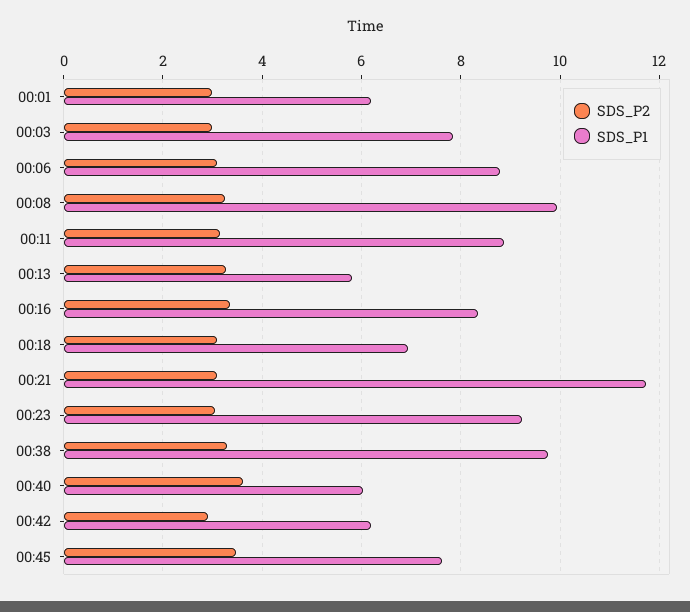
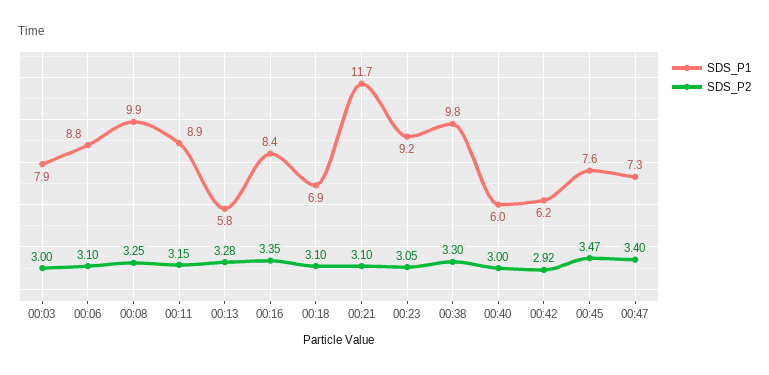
SDS_P2, 00:01: 3 -> none
SDS_P1, 00:01: 6.2 -> none
SDS_P2, 00:40: 3.6 -> 3
SDS_P1, 00:47: none -> 7.3
SDS_P2, 00:47: none -> 3.4

